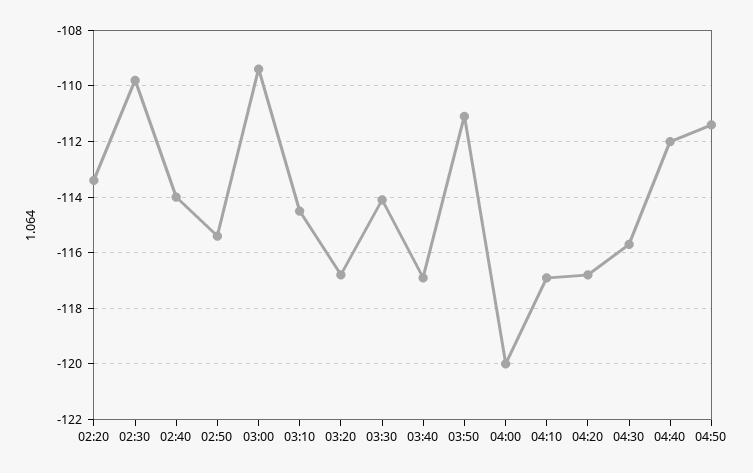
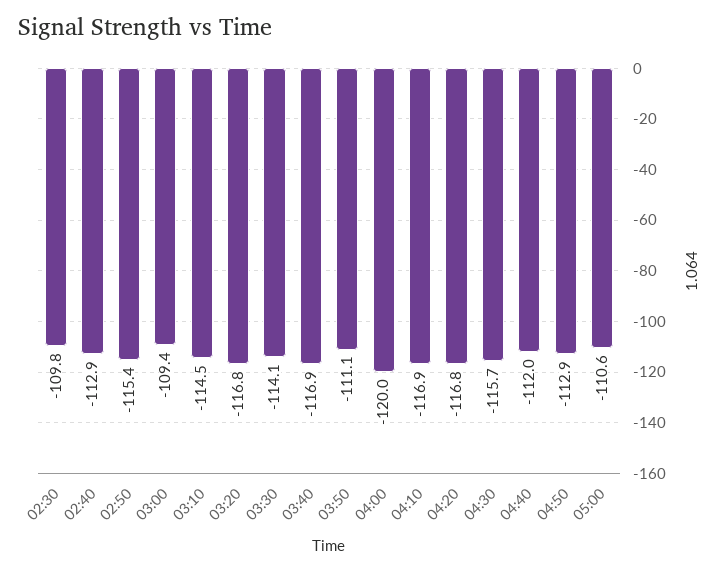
02:20: -113.5 -> none
02:40: -114 -> -112.9
04:50: -111.5 -> -112.9
05:00: none -> -110.6

